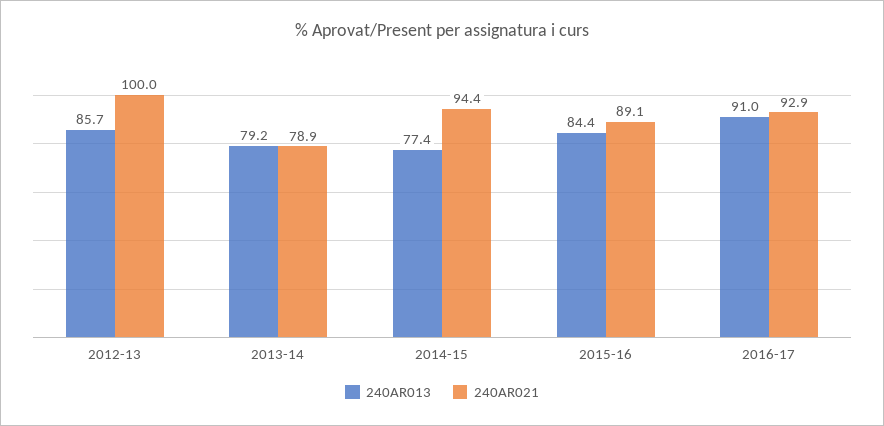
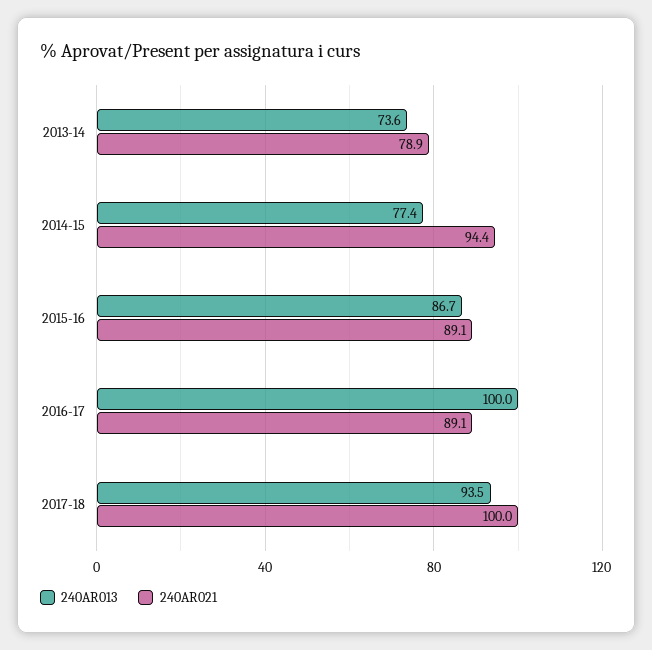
240AR013, 2012-13: 85.7 -> none
240AR021, 2012-13: 100 -> none
240AR013, 2013-14: 79.2 -> 73.6
240AR013, 2015-16: 84.4 -> 86.7
240AR013, 2016-17: 91 -> 100
240AR021, 2016-17: 92.9 -> 89.1
240AR013, 2017-18: none -> 93.5
240AR021, 2017-18: none -> 100

